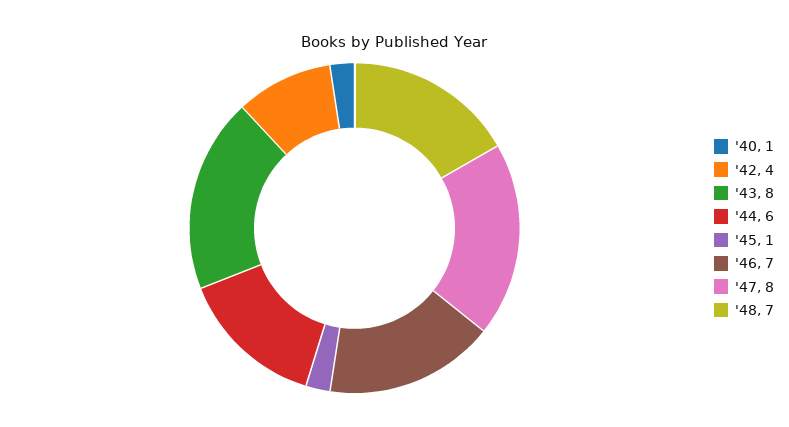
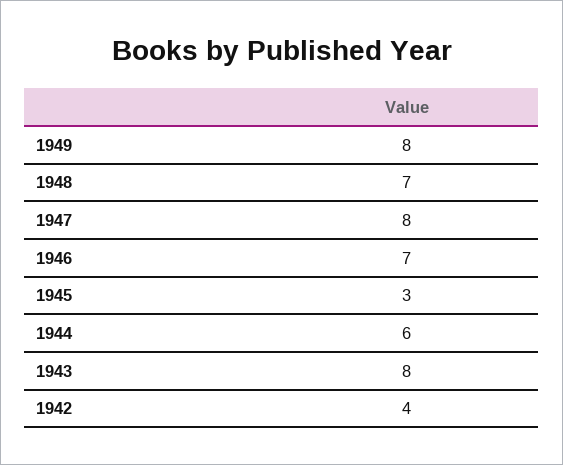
'40: 1 -> none
'45: 1 -> 3
1949: none -> 8

